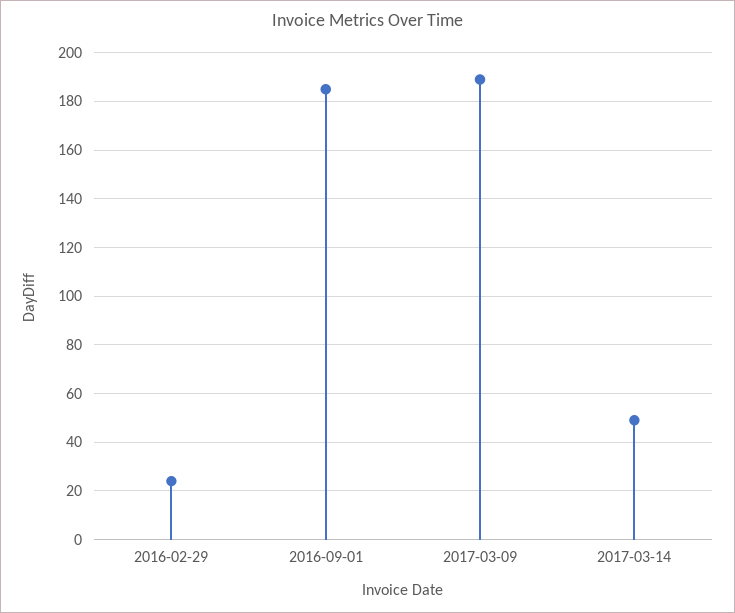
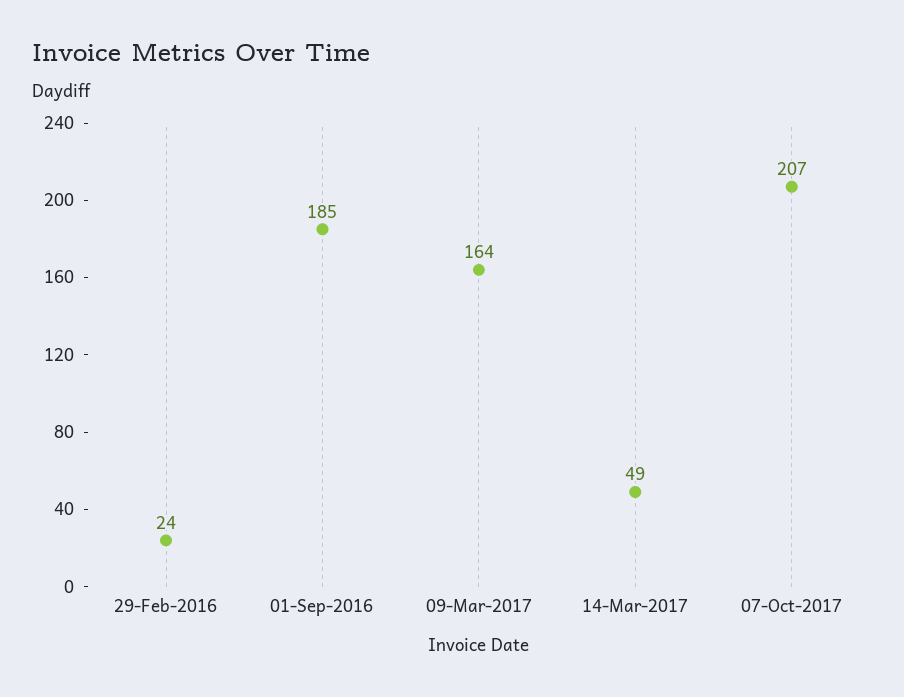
2017-03-09: 190 -> 164
07-Oct-2017: none -> 207

